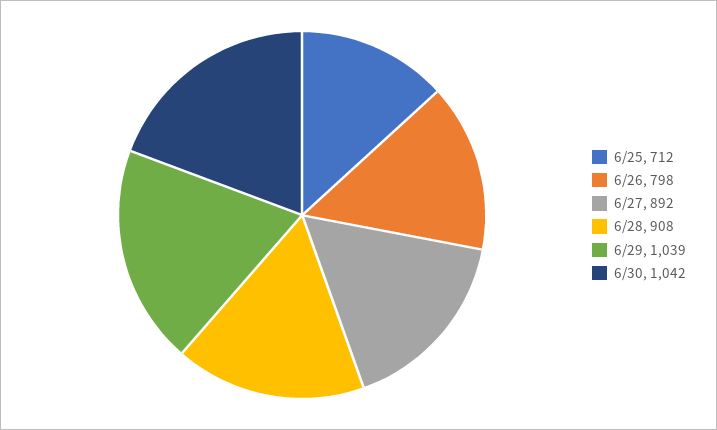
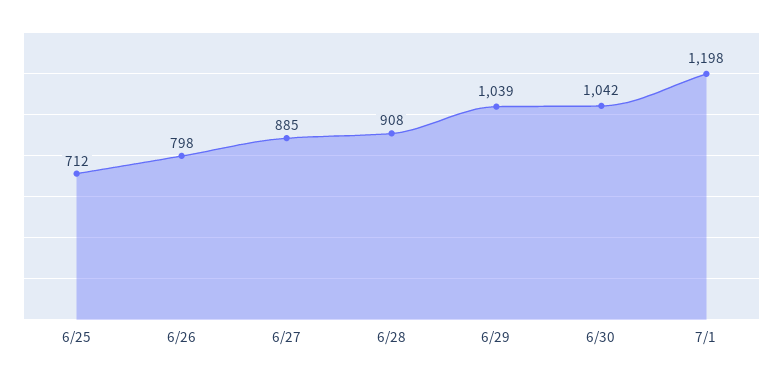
6/27: 892 -> 885
7/1: none -> 1198

